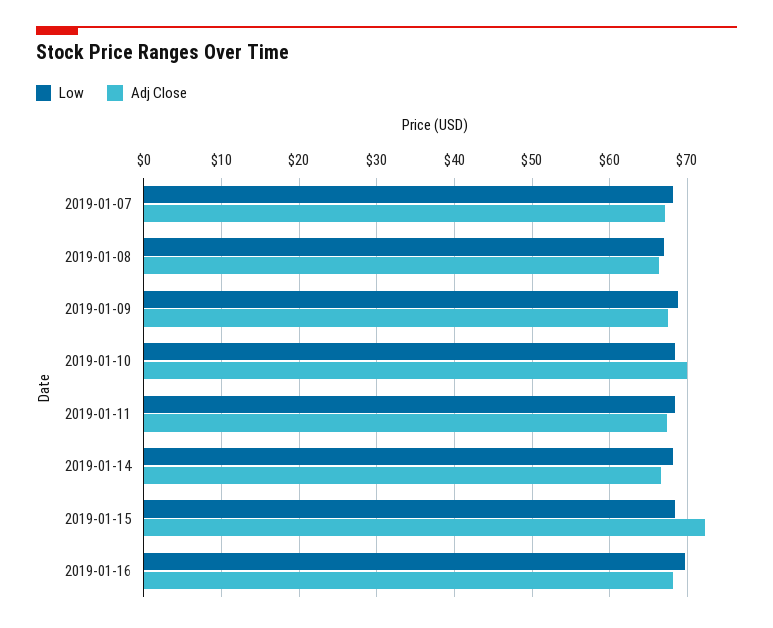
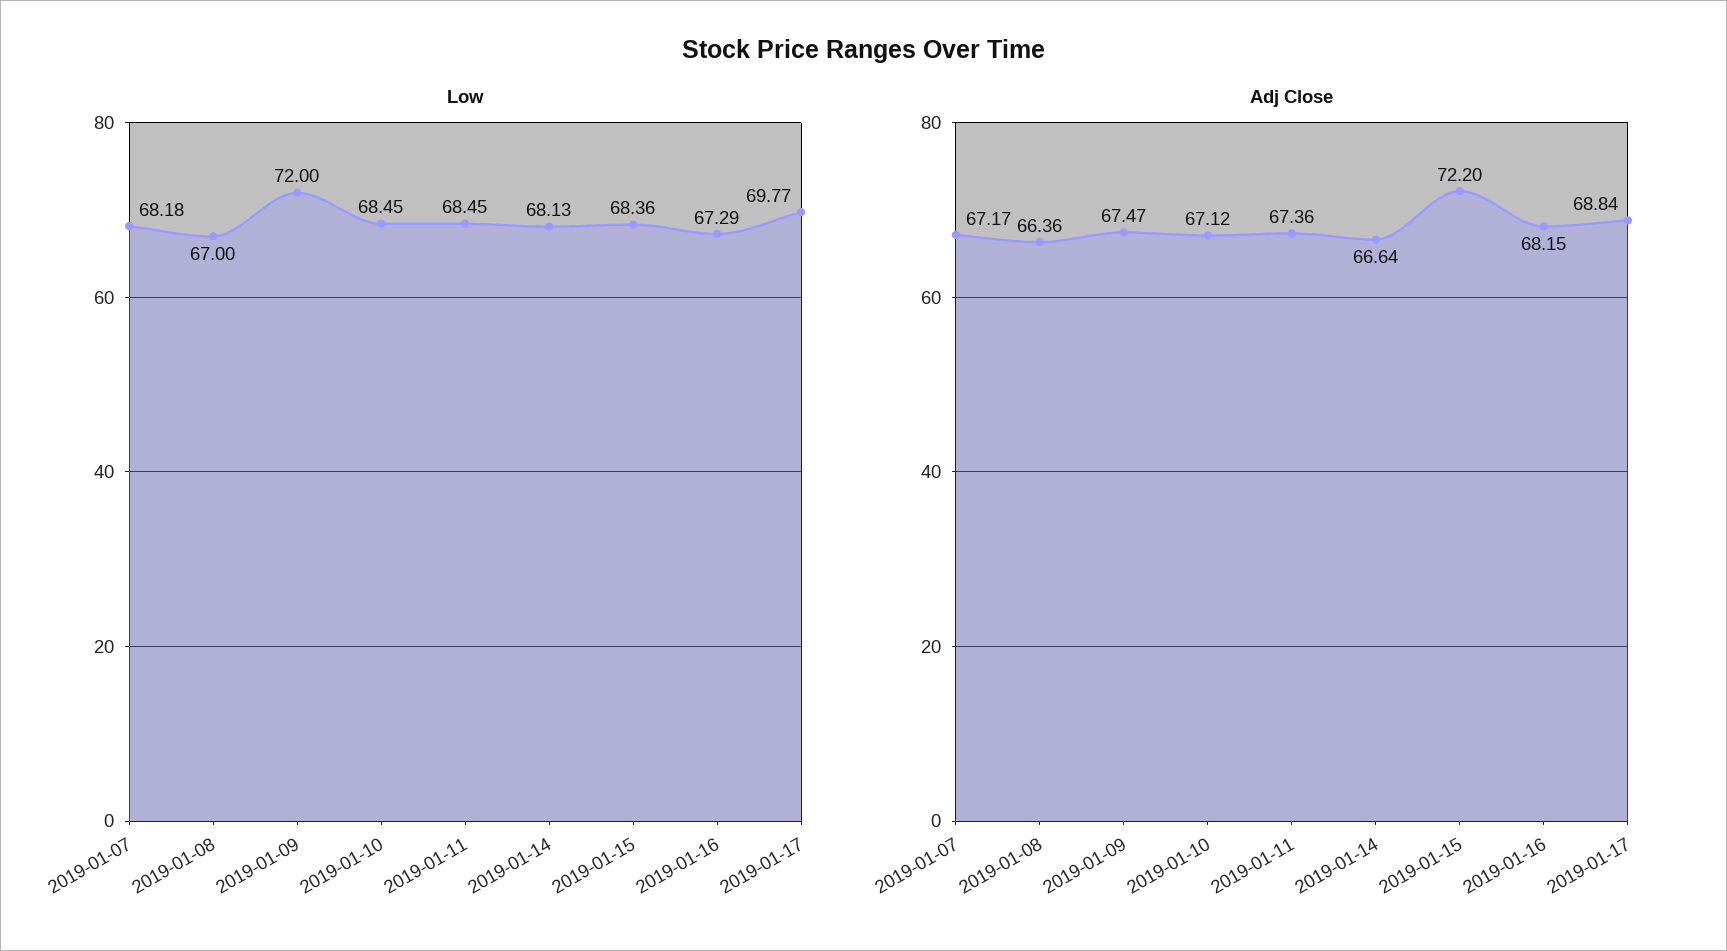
Low, 2019-01-09: 69 -> 72
Adj Close, 2019-01-10: 70 -> 67.12
Low, 2019-01-16: 70 -> 67.29
Low, 2019-01-17: none -> 69.77
Adj Close, 2019-01-17: none -> 68.84

